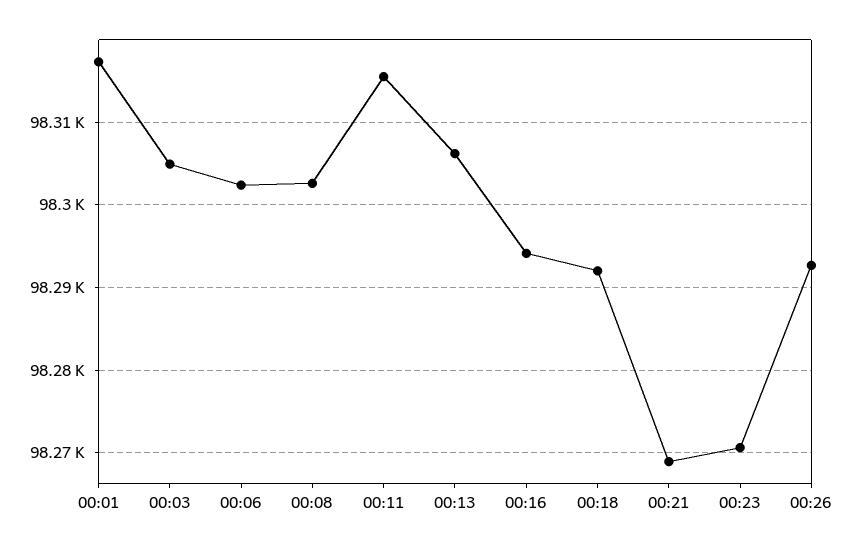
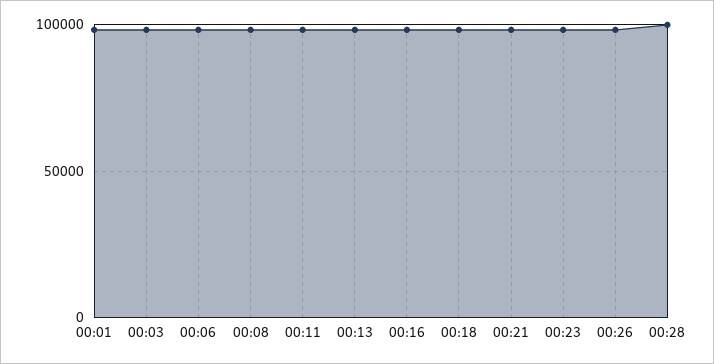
00:28: none -> 100000

